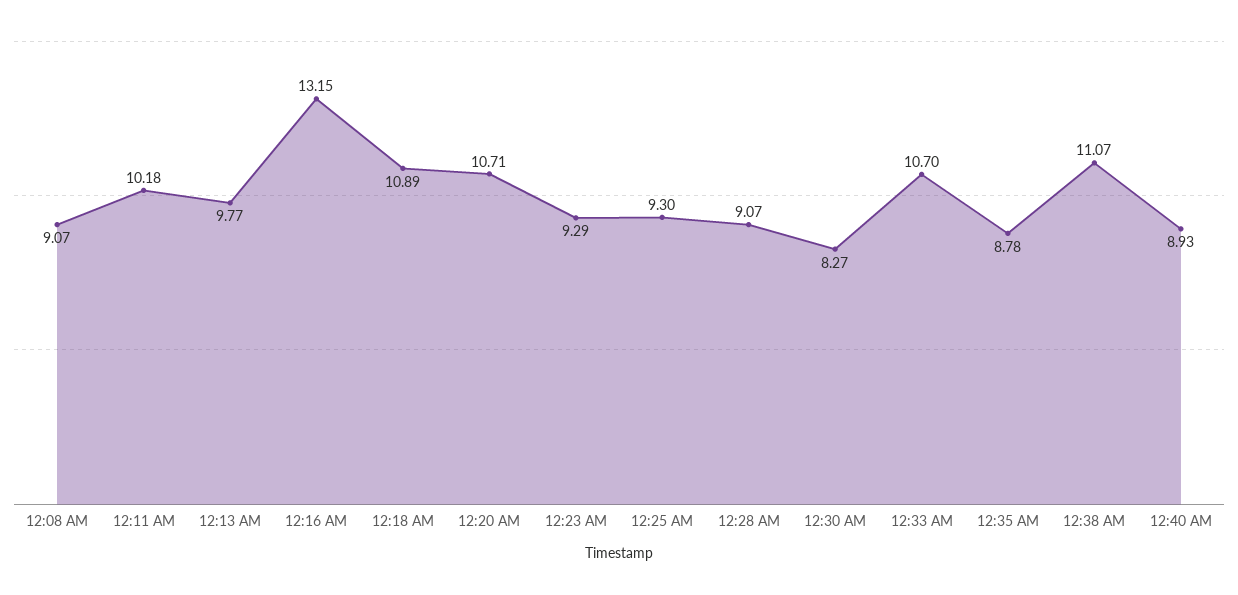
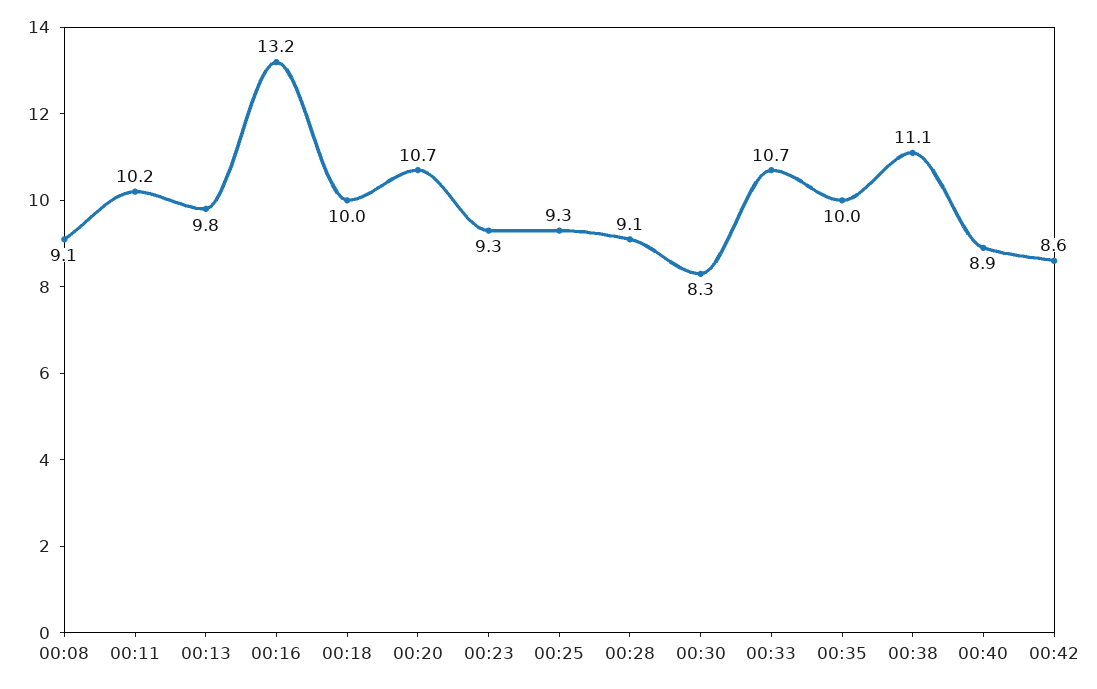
12:18 AM: 10.89 -> 10
12:35 AM: 8.78 -> 10
00:42: none -> 8.6

